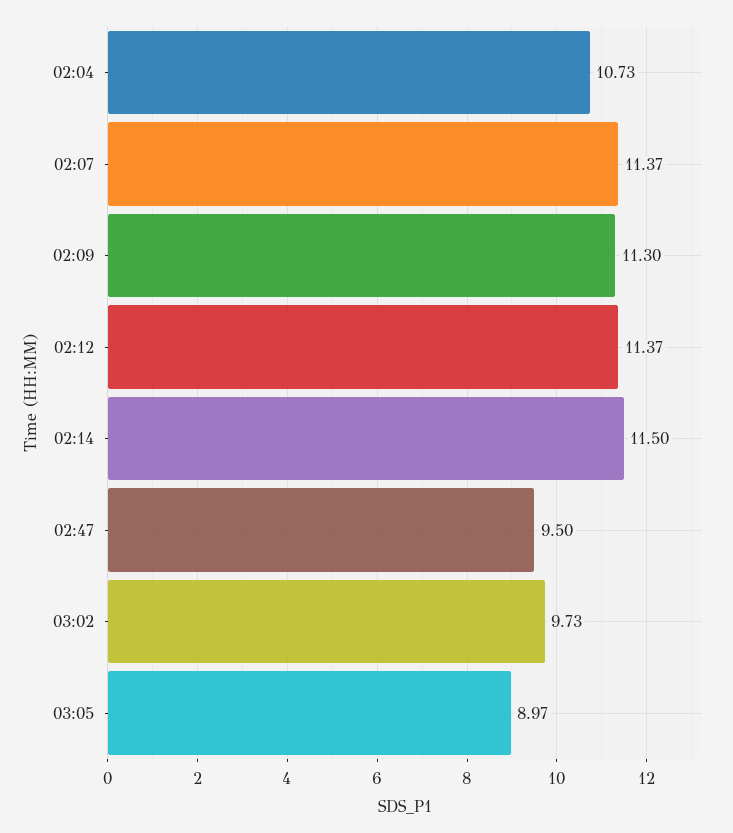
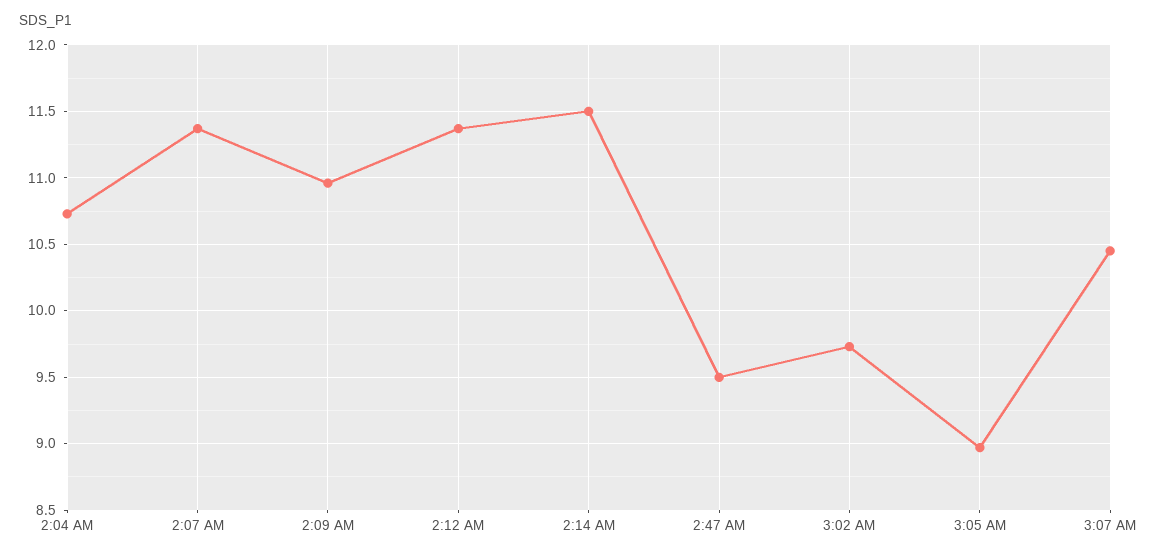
02:09: 11.3 -> 10.95
3:07 AM: none -> 10.45

